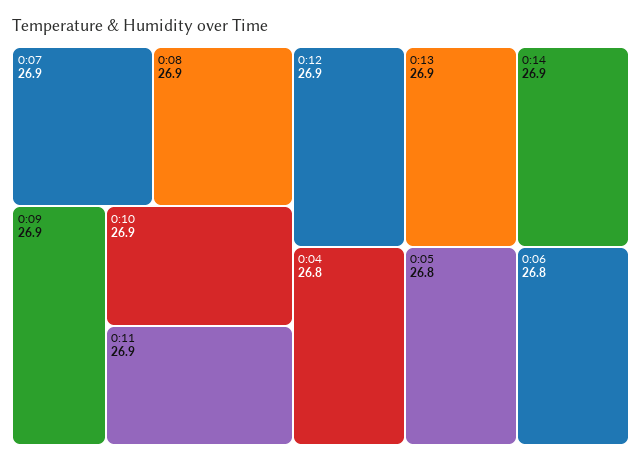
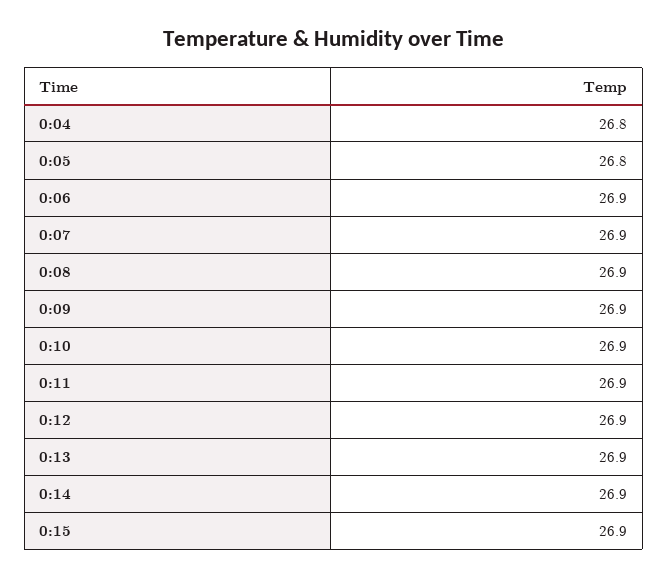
0:06: 26.8 -> 26.9
0:15: none -> 26.9

